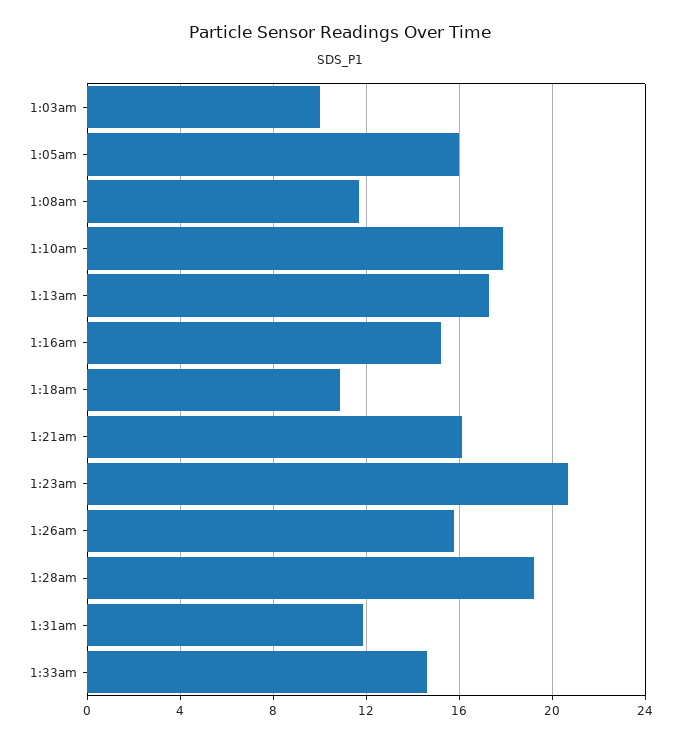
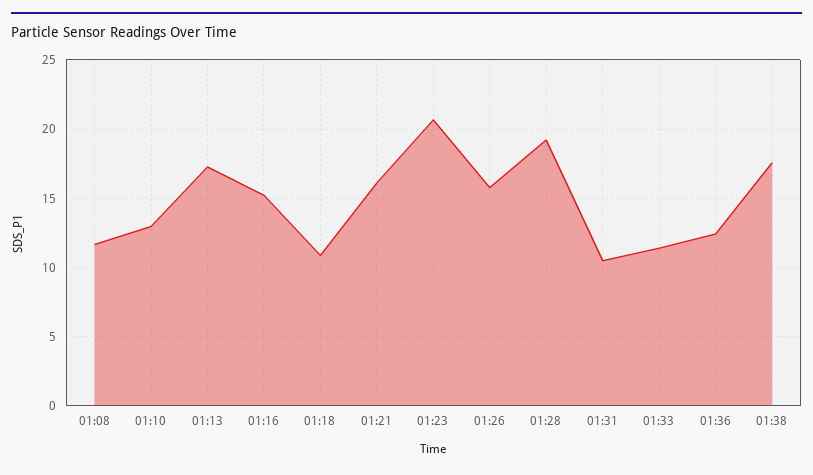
1:03am: 10 -> none
1:05am: 16 -> none
1:10am: 18 -> 13
1:31am: 12 -> 10.5
1:33am: 14.5 -> 11.5
01:36: none -> 12.5
01:38: none -> 17.5

